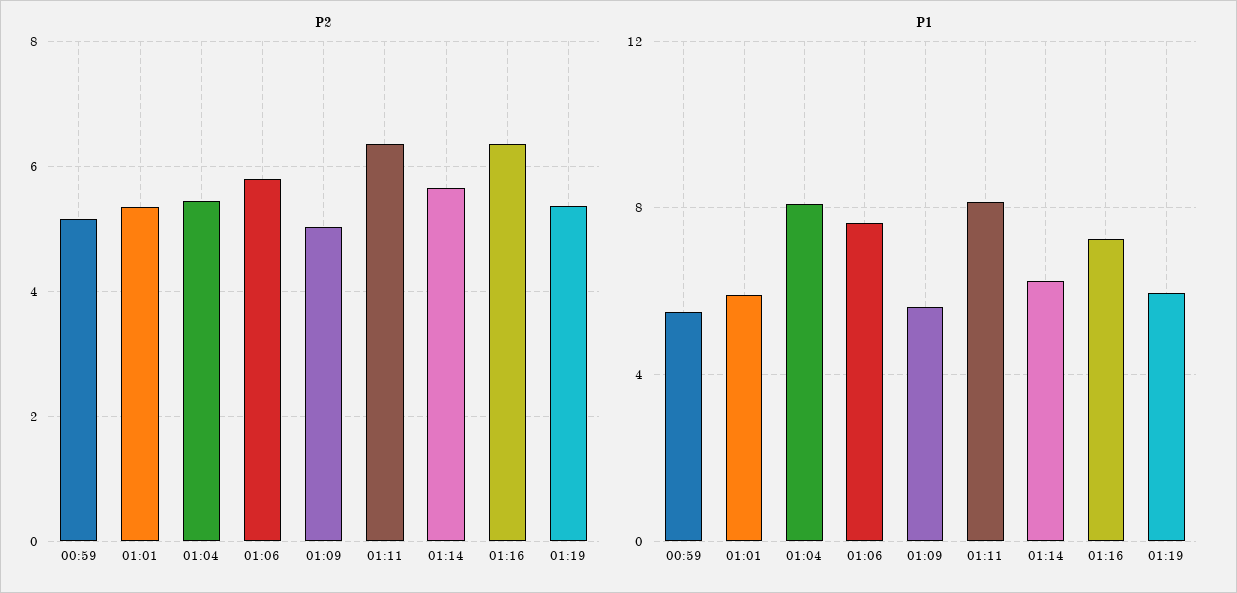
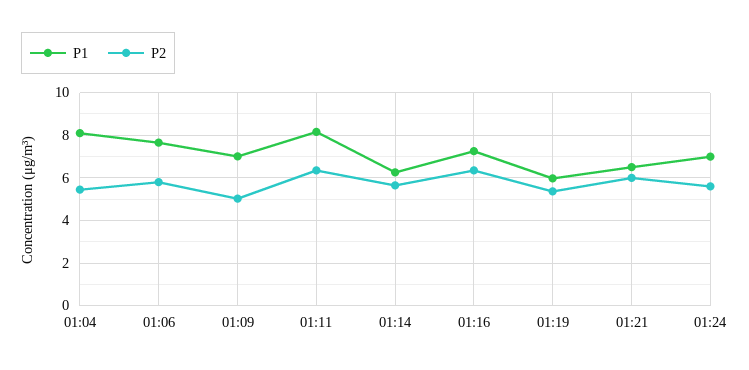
P2, 00:59: 5.2 -> none
P2, 01:01: 5.4 -> none
P1, 00:59: 5.5 -> none
P1, 01:01: 6 -> none
P1, 01:09: 5.5 -> 7
P1, 01:21: none -> 6.5
P2, 01:21: none -> 6
P1, 01:24: none -> 7
P2, 01:24: none -> 5.5

